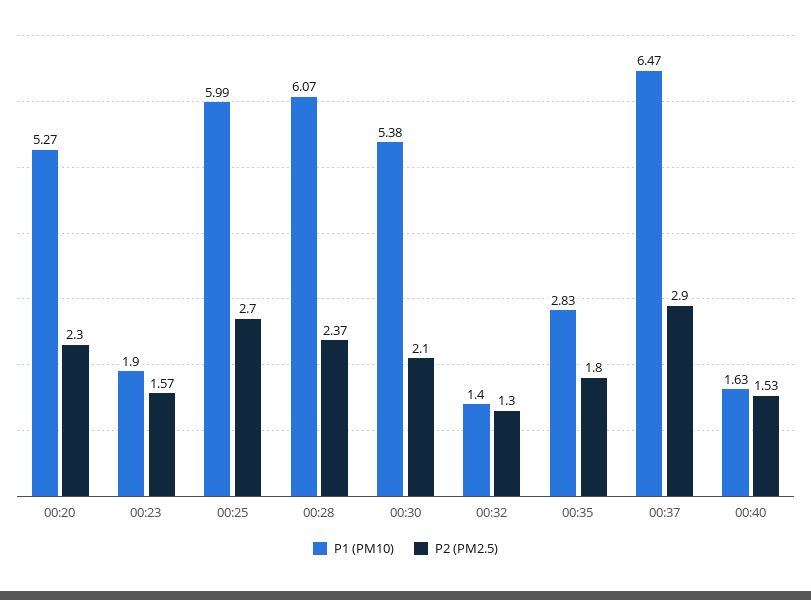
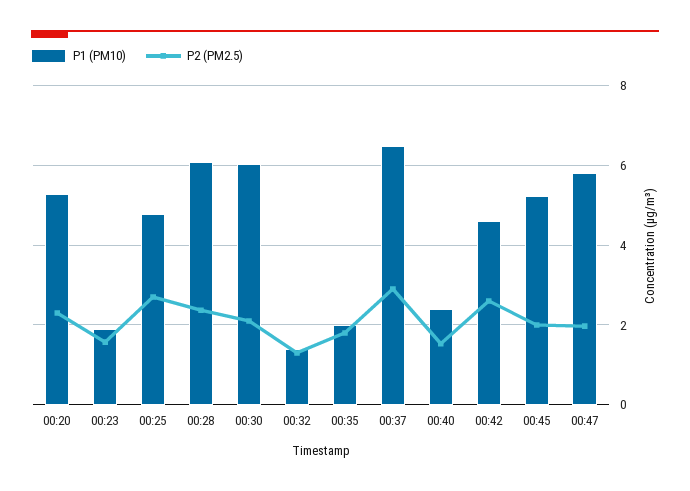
P1 (PM10), 00:25: 5.99 -> 4.8
P1 (PM10), 00:30: 5.38 -> 6
P1 (PM10), 00:35: 2.83 -> 2
P1 (PM10), 00:40: 1.63 -> 2.4
P1 (PM10), 00:42: none -> 4.6
P2 (PM2.5), 00:42: none -> 2.6
P1 (PM10), 00:45: none -> 5.2
P2 (PM2.5), 00:45: none -> 2
P1 (PM10), 00:47: none -> 5.8
P2 (PM2.5), 00:47: none -> 2

